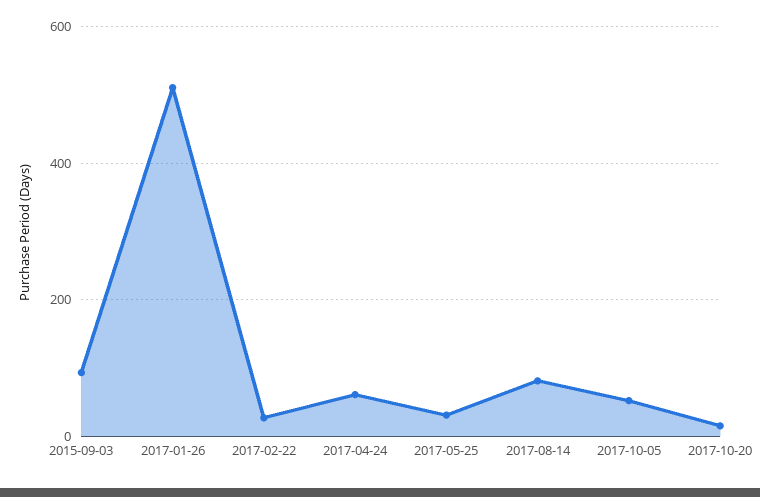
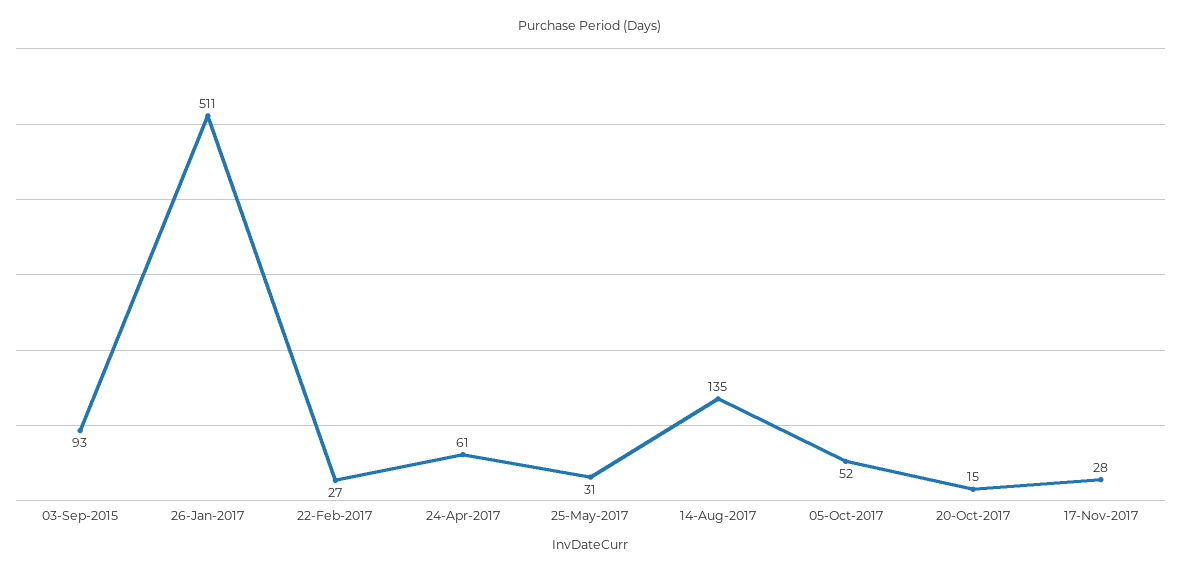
2017-08-14: 80 -> 135
17-Nov-2017: none -> 28

